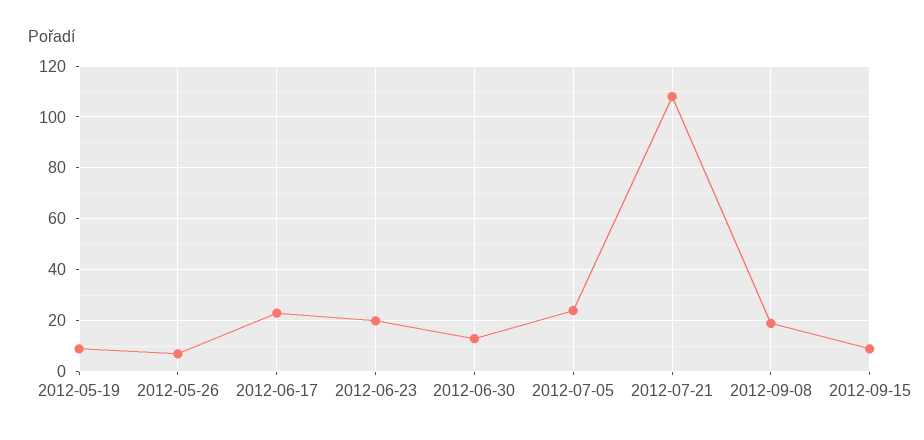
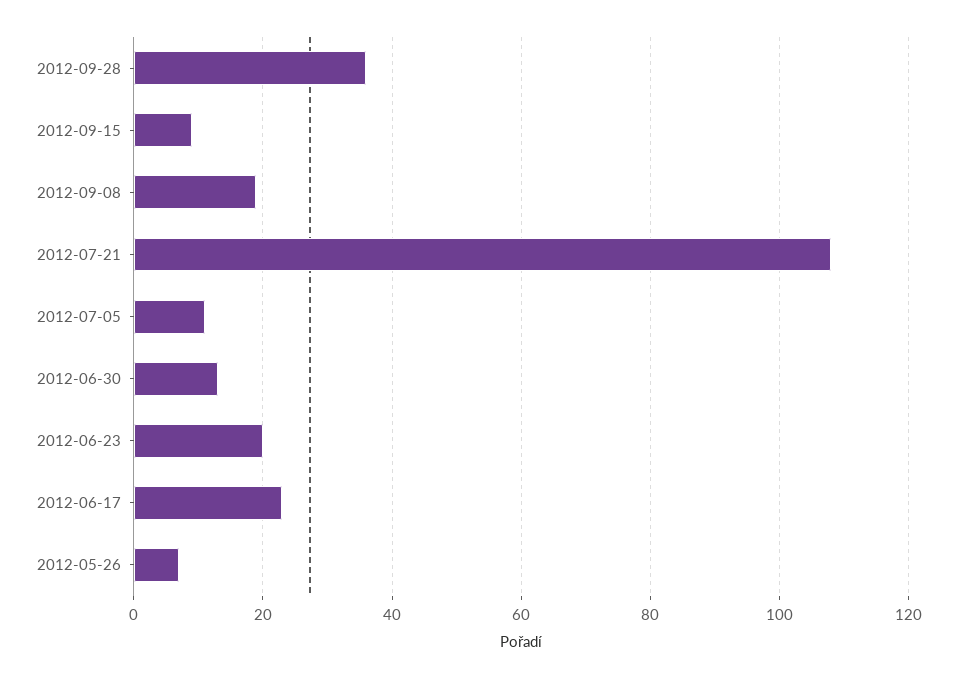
2012-05-19: 10 -> none
2012-07-05: 25 -> 10
2012-09-28: none -> 35

